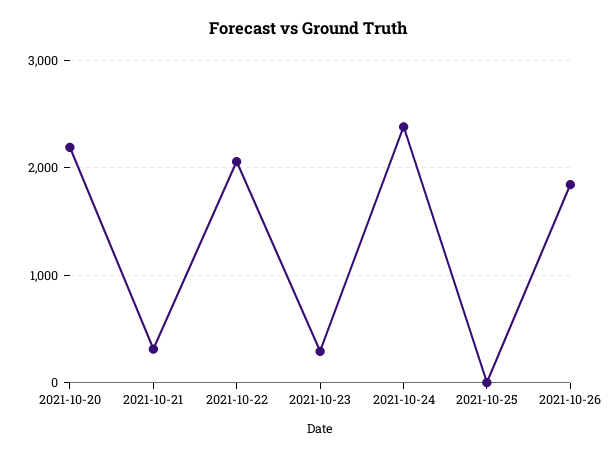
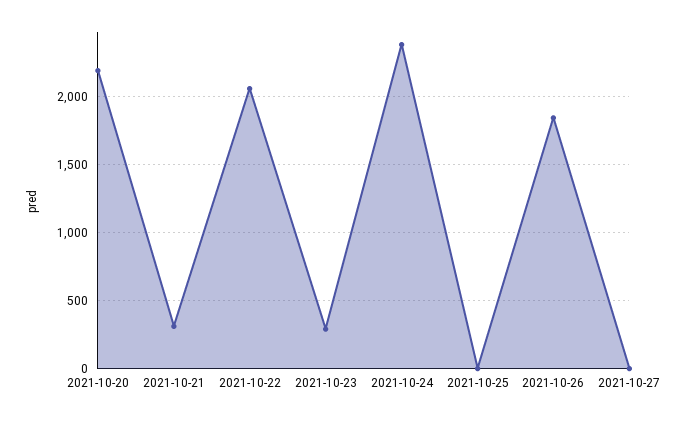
2021-10-27: none -> 0

